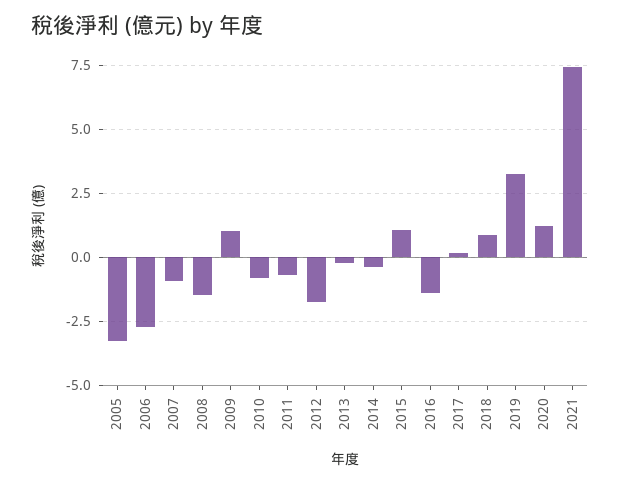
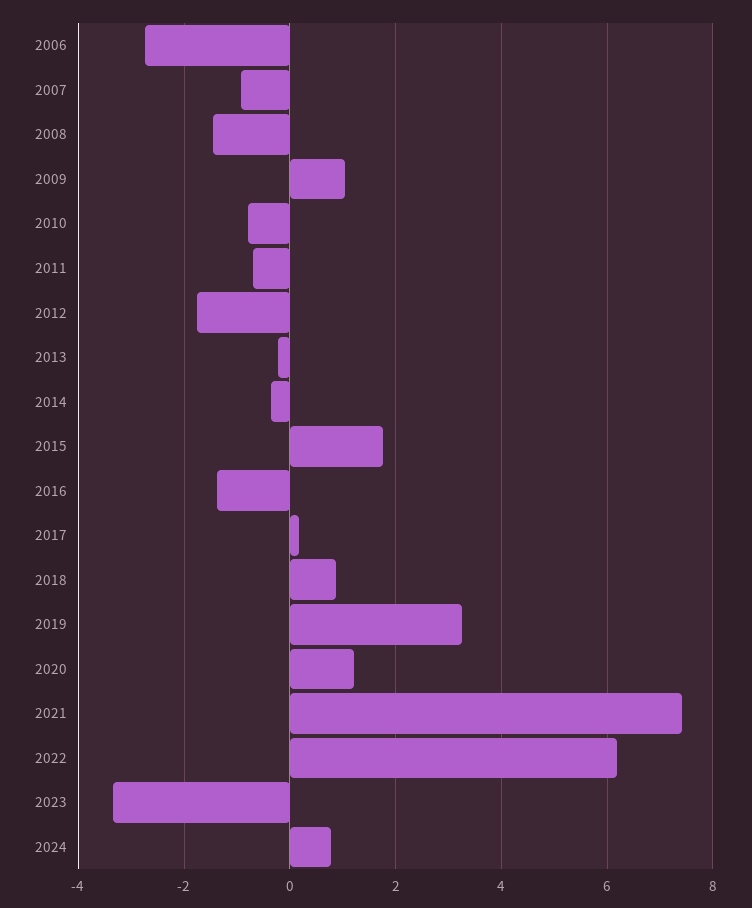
2005: -3.25 -> none
2015: 1 -> 1.8
2022: none -> 6.2
2023: none -> -3.4
2024: none -> 0.8

